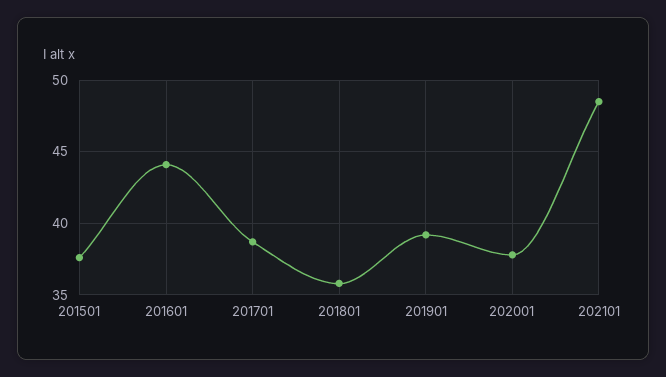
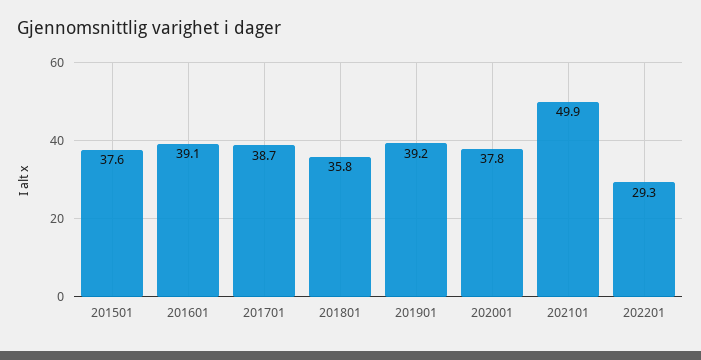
201601: 44 -> 39.1
202101: 48.5 -> 49.9
202201: none -> 29.3

